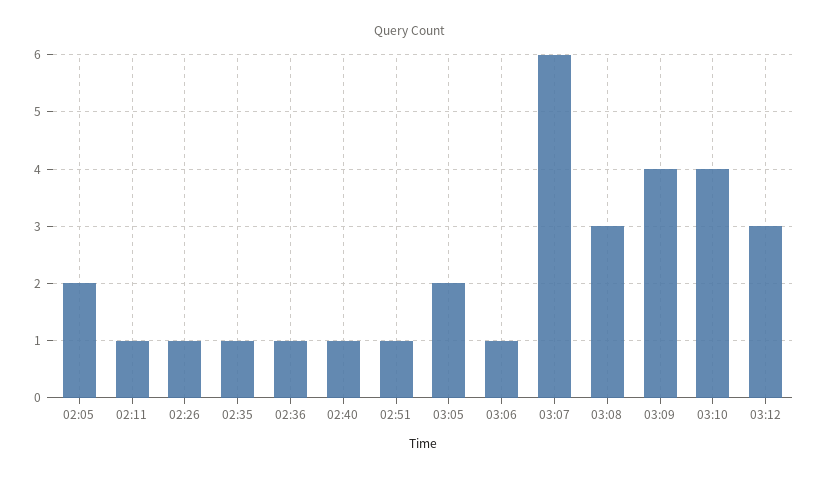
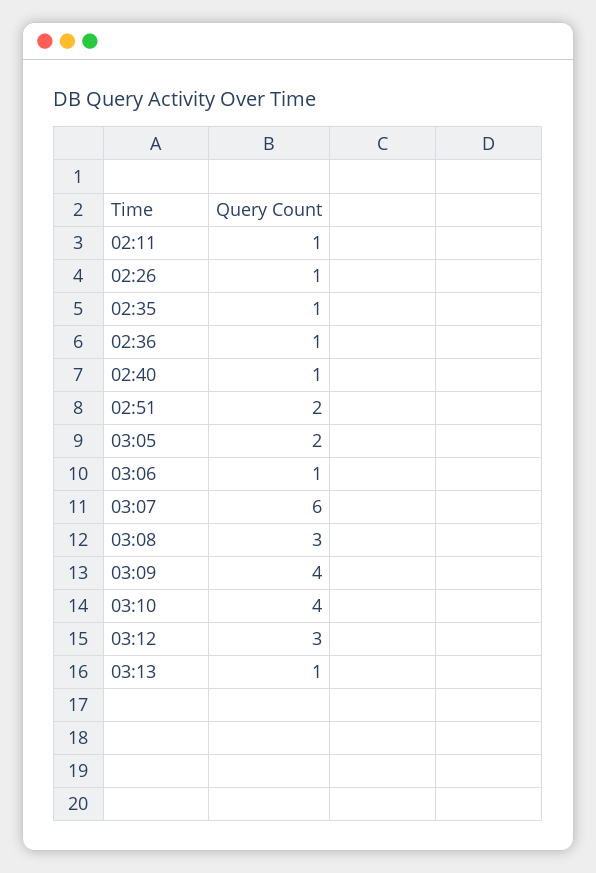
02:05: 2 -> none
02:51: 1 -> 2
03:13: none -> 1

